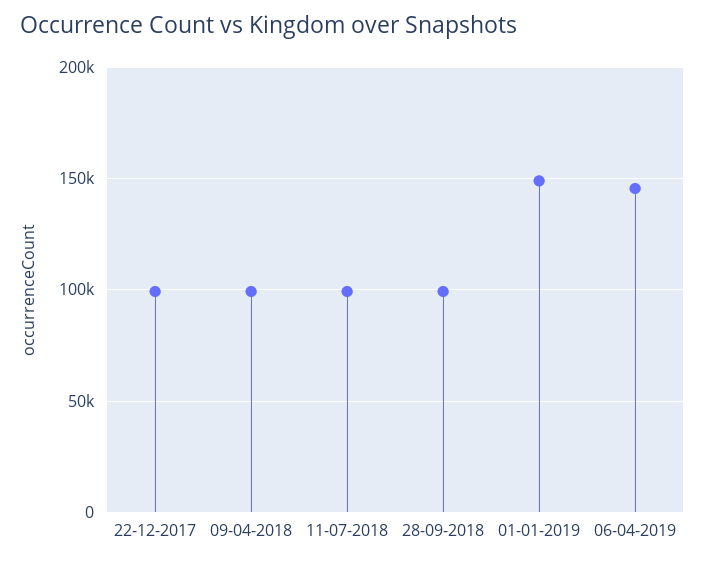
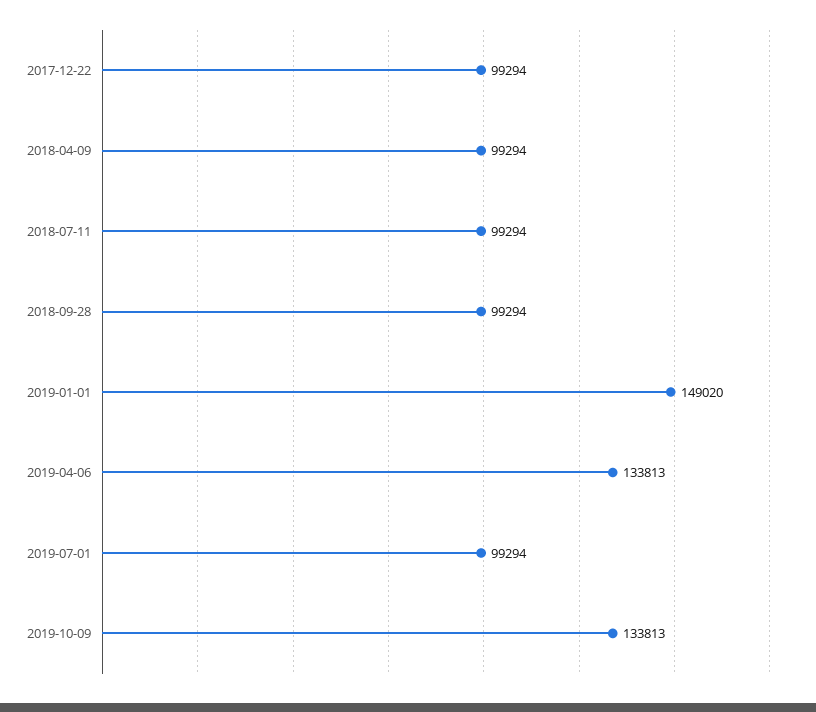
06-04-2019: 145000 -> 133813
2019-07-01: none -> 99294
2019-10-09: none -> 133813

